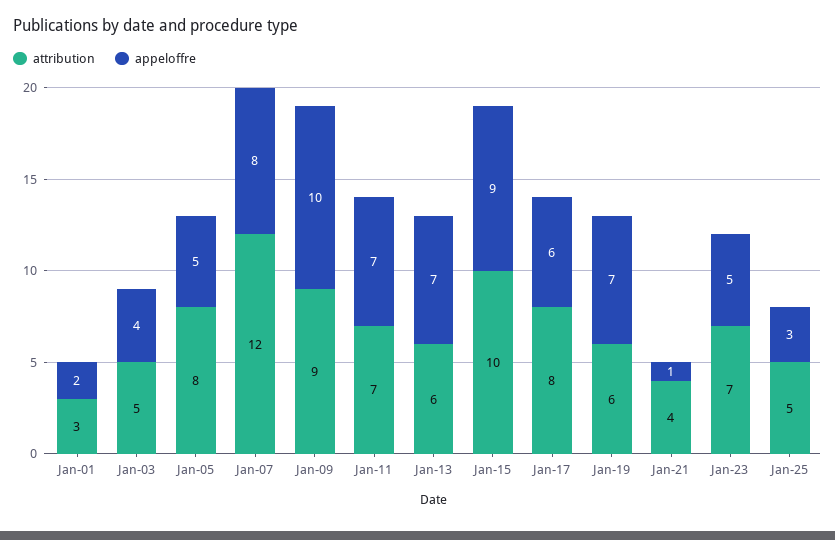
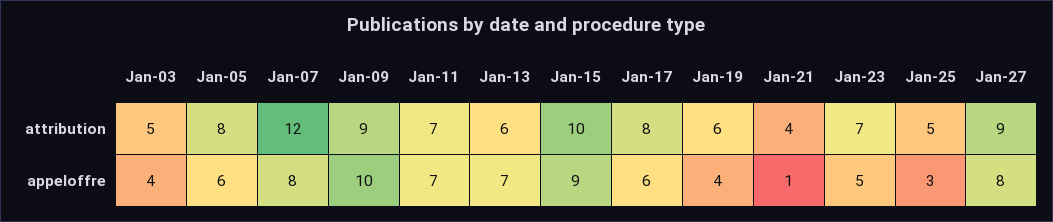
attribution, Jan-01: 3 -> none
appeloffre, Jan-01: 2 -> none
appeloffre, Jan-05: 5 -> 6
appeloffre, Jan-19: 7 -> 4
attribution, Jan-27: none -> 9
appeloffre, Jan-27: none -> 8

